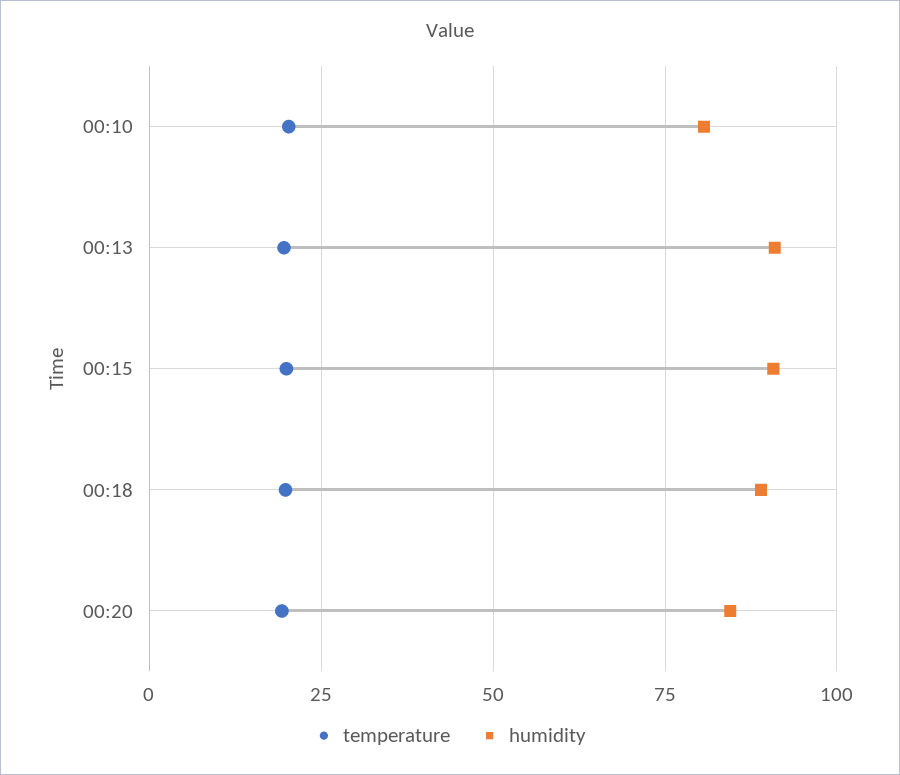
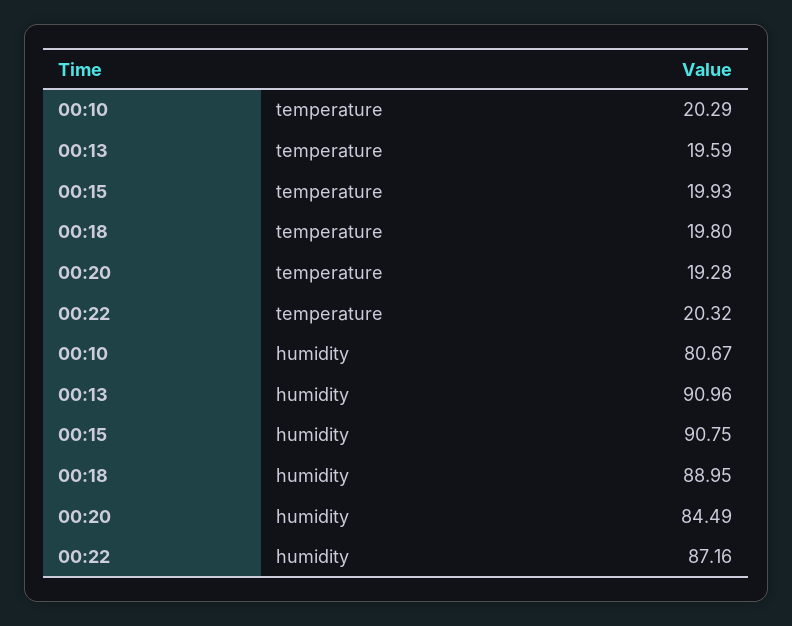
temperature, 00:22: none -> 20.32
humidity, 00:22: none -> 87.16

